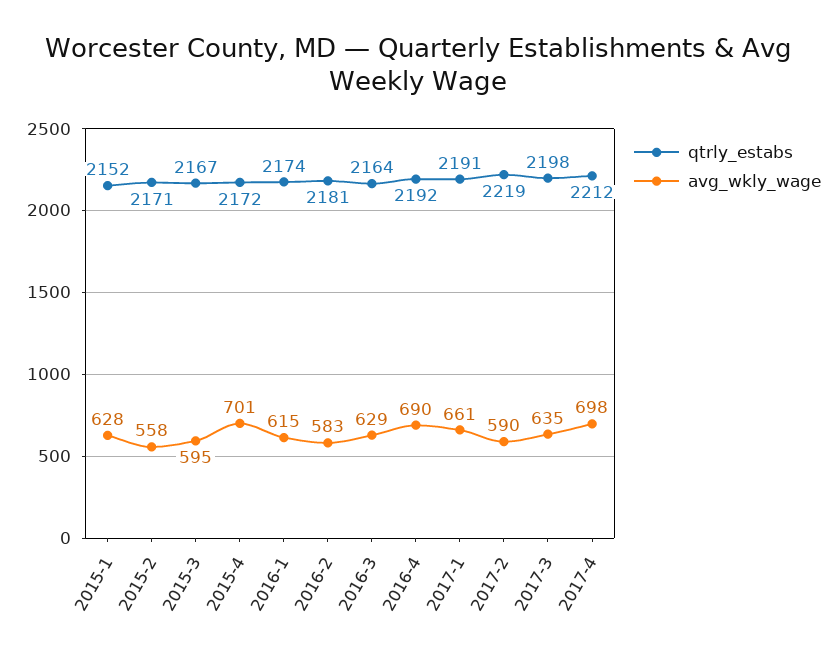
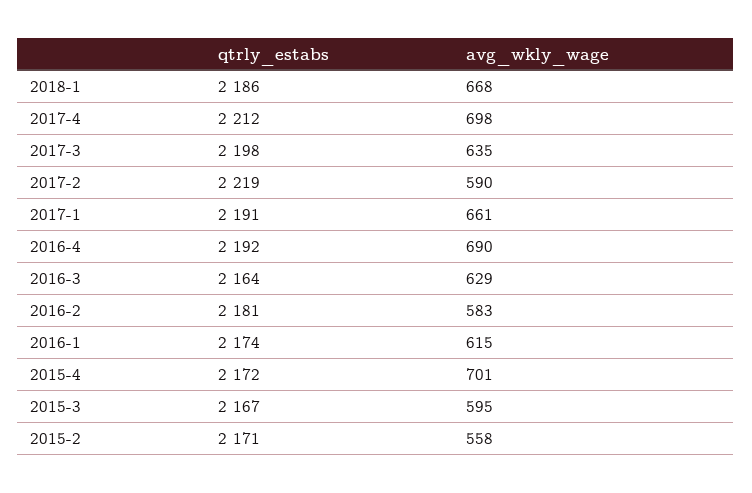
qtrly_estabs, 2015-1: 2152 -> none
avg_wkly_wage, 2015-1: 628 -> none
qtrly_estabs, 2018-1: none -> 2186
avg_wkly_wage, 2018-1: none -> 668

